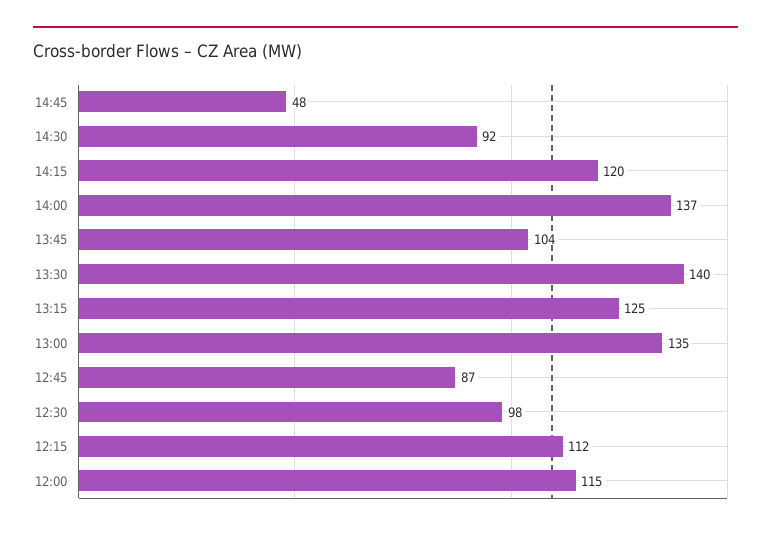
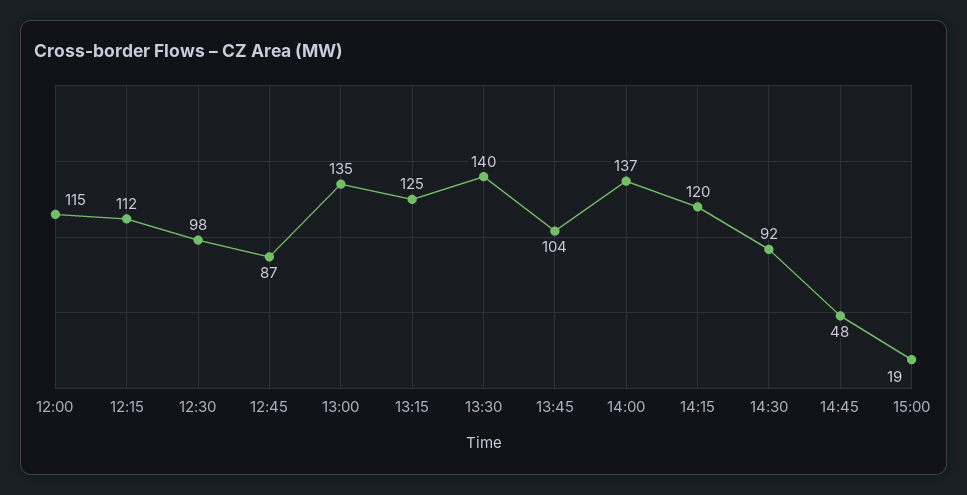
15:00: none -> 19

